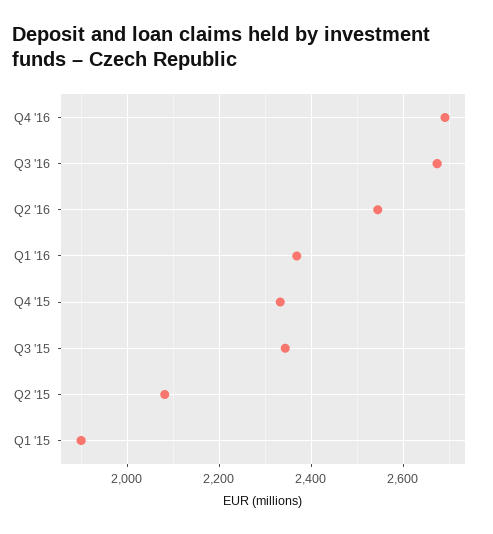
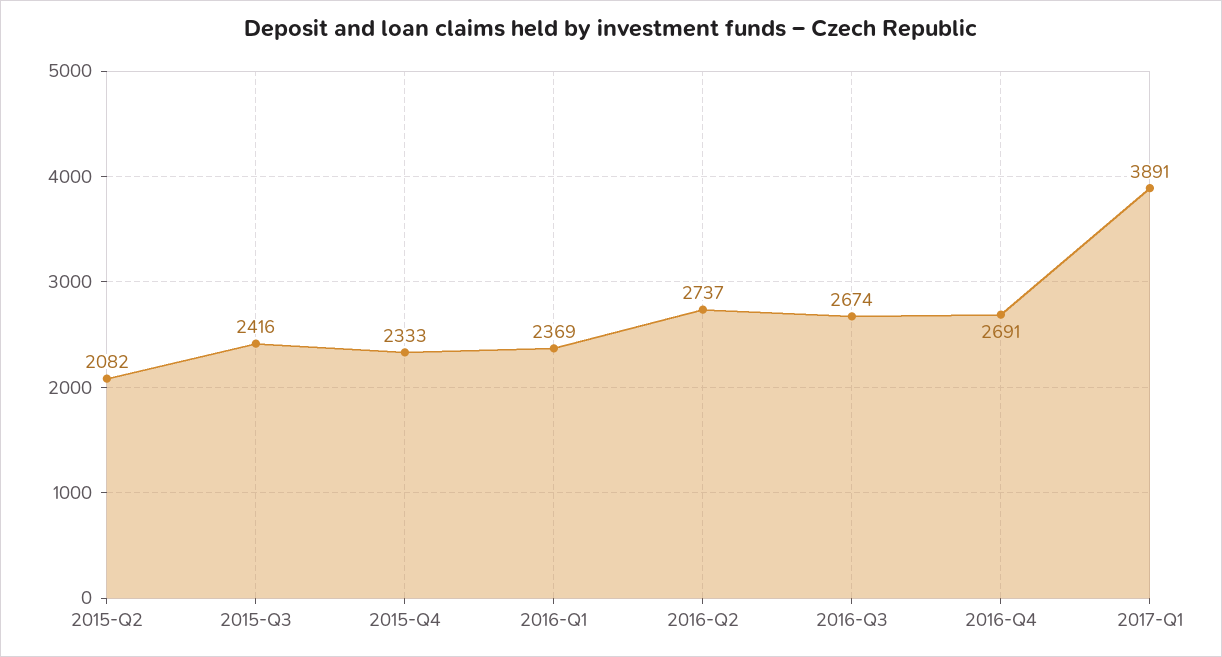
Q2 '16: 2540 -> 2737
Q3 '15: 2340 -> 2416
Q1 '15: 1900 -> none
2017-Q1: none -> 3891

